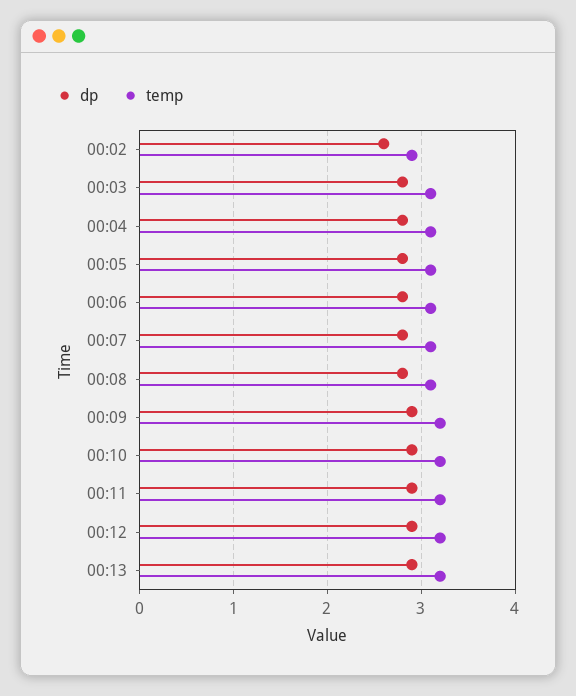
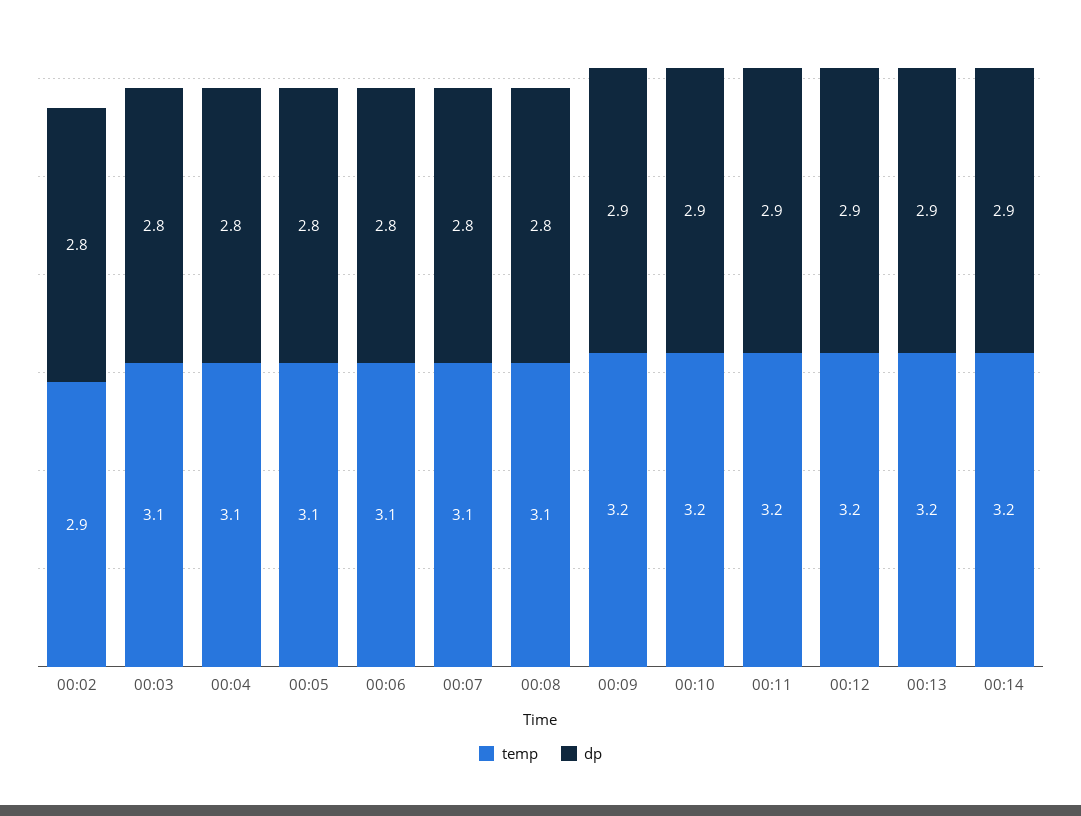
dp, 00:02: 2.6 -> 2.8
temp, 00:14: none -> 3.2
dp, 00:14: none -> 2.9

